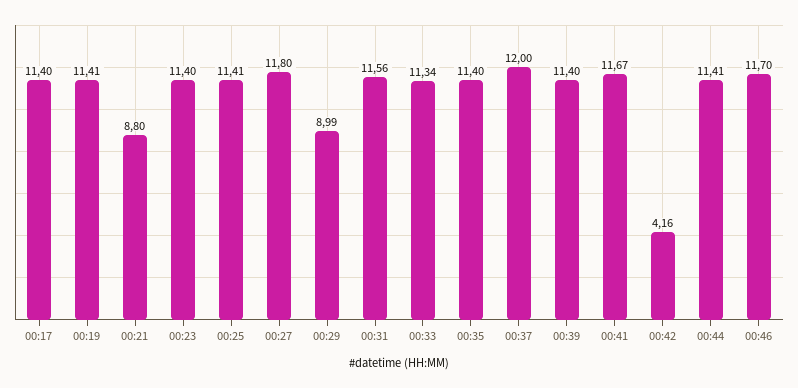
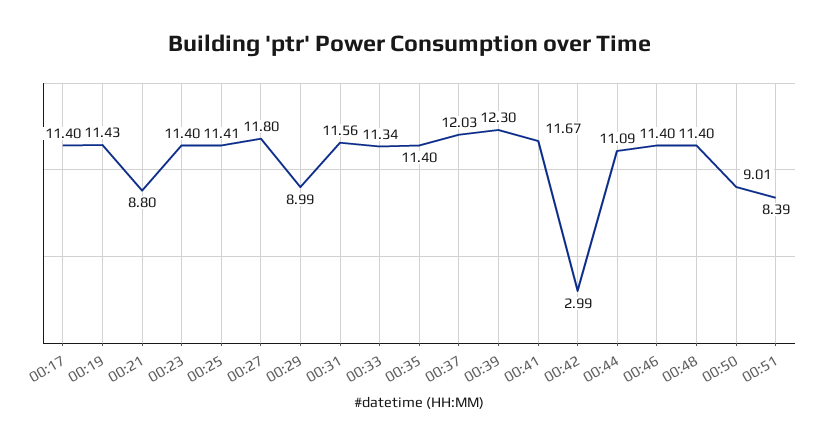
00:19: 11.41 -> 11.43
00:37: 12 -> 12.03
00:39: 11.4 -> 12.3
00:42: 4.16 -> 2.99
00:44: 11.41 -> 11.09
00:46: 11.7 -> 11.4
00:48: none -> 11.4
00:50: none -> 9.01
00:51: none -> 8.39

